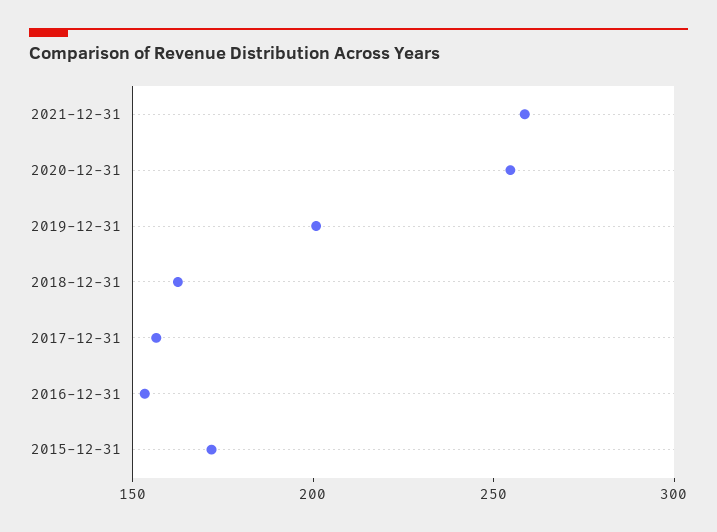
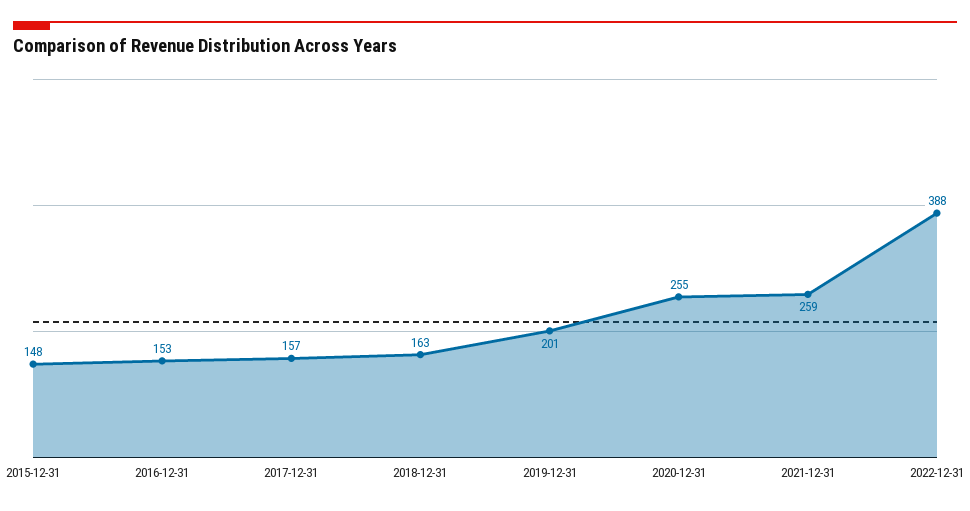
2015-12-31: 170 -> 148
2022-12-31: none -> 388

